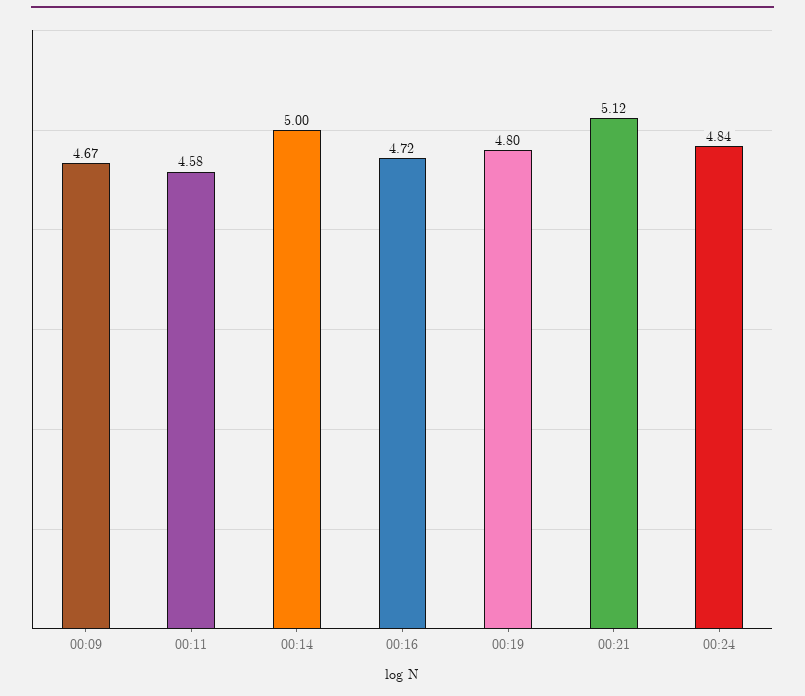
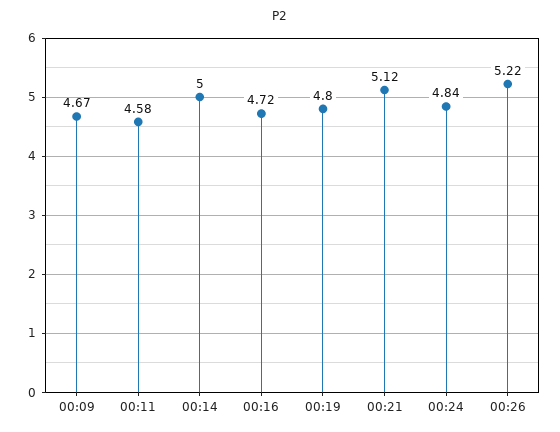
00:26: none -> 5.22

